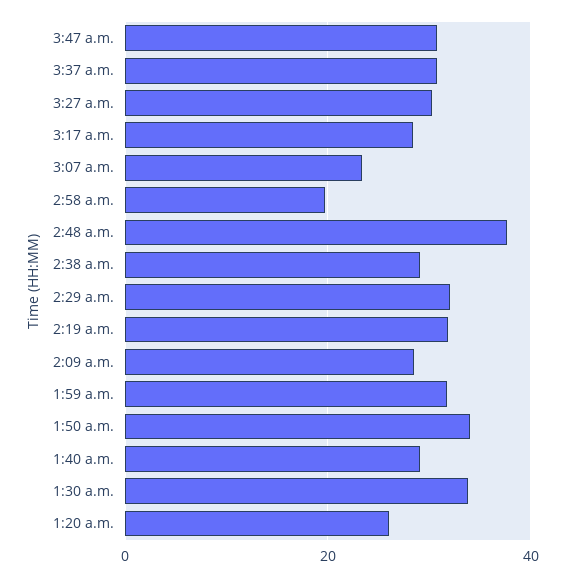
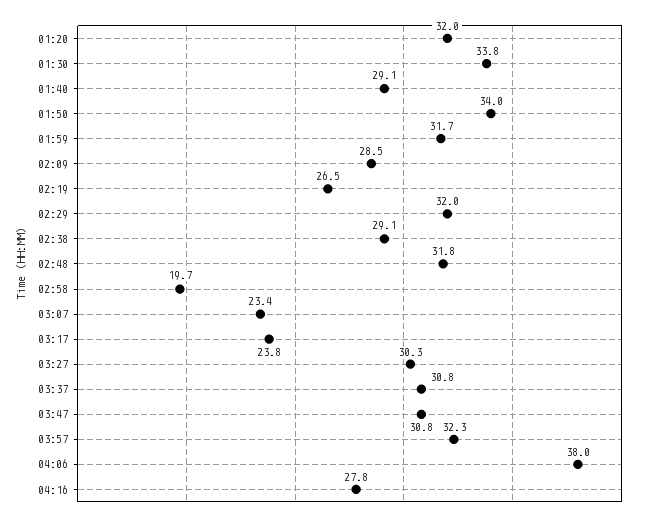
3:17 a.m.: 28 -> 23.8
2:48 a.m.: 38 -> 31.8
2:19 a.m.: 32 -> 26.5
1:20 a.m.: 26 -> 32
03:57: none -> 32.3
04:06: none -> 38
04:16: none -> 27.8

